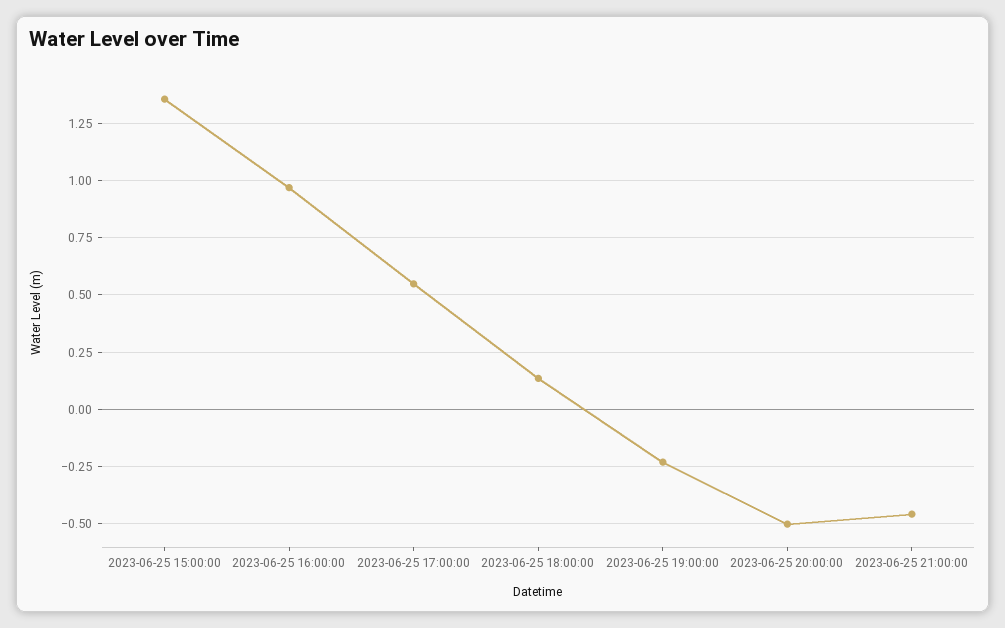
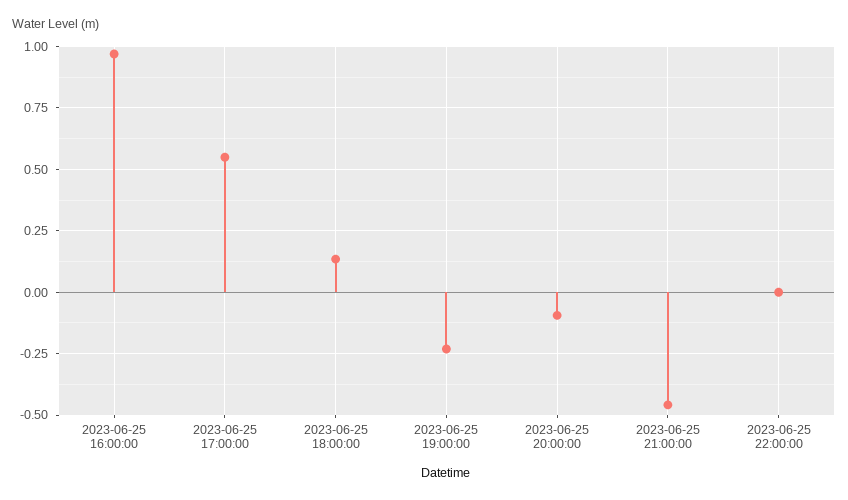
2023-06-25 15:00:00: 1.35 -> none
2023-06-25 20:00:00: -0.5 -> -0.1
2023-06-25 22:00:00: none -> 0

